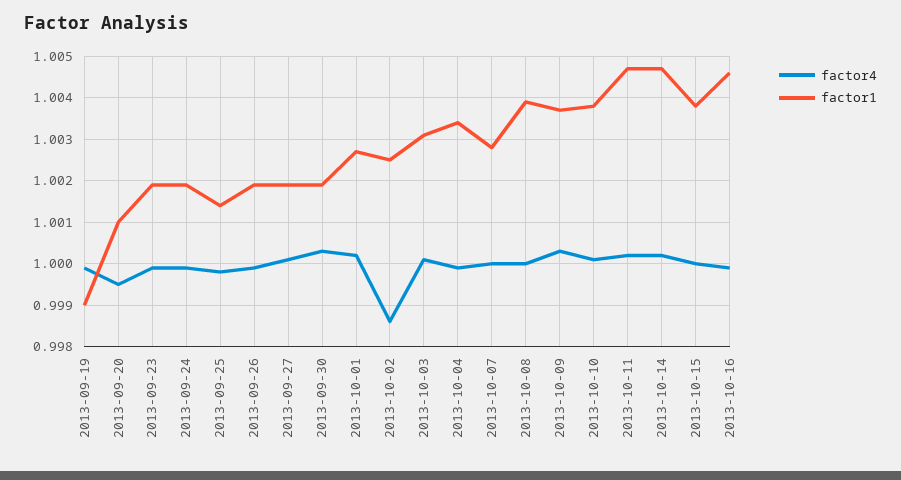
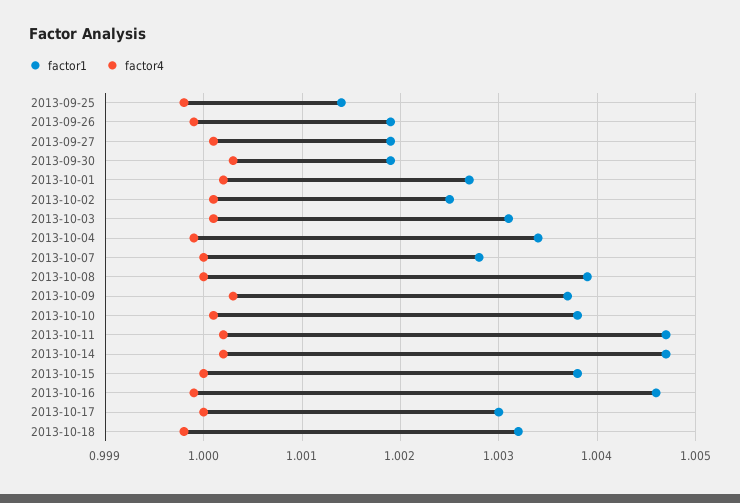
factor4, 2013-09-19: 1 -> none
factor1, 2013-09-19: 0.999 -> none
factor4, 2013-09-20: 0.9995 -> none
factor1, 2013-09-20: 1.001 -> none
factor4, 2013-09-23: 1 -> none
factor1, 2013-09-23: 1.002 -> none
factor4, 2013-09-24: 1 -> none
factor1, 2013-09-24: 1.002 -> none
factor4, 2013-10-02: 0.9985 -> 1.0001
factor1, 2013-10-17: none -> 1.003
factor4, 2013-10-17: none -> 1
factor1, 2013-10-18: none -> 1.0032
factor4, 2013-10-18: none -> 0.9998

